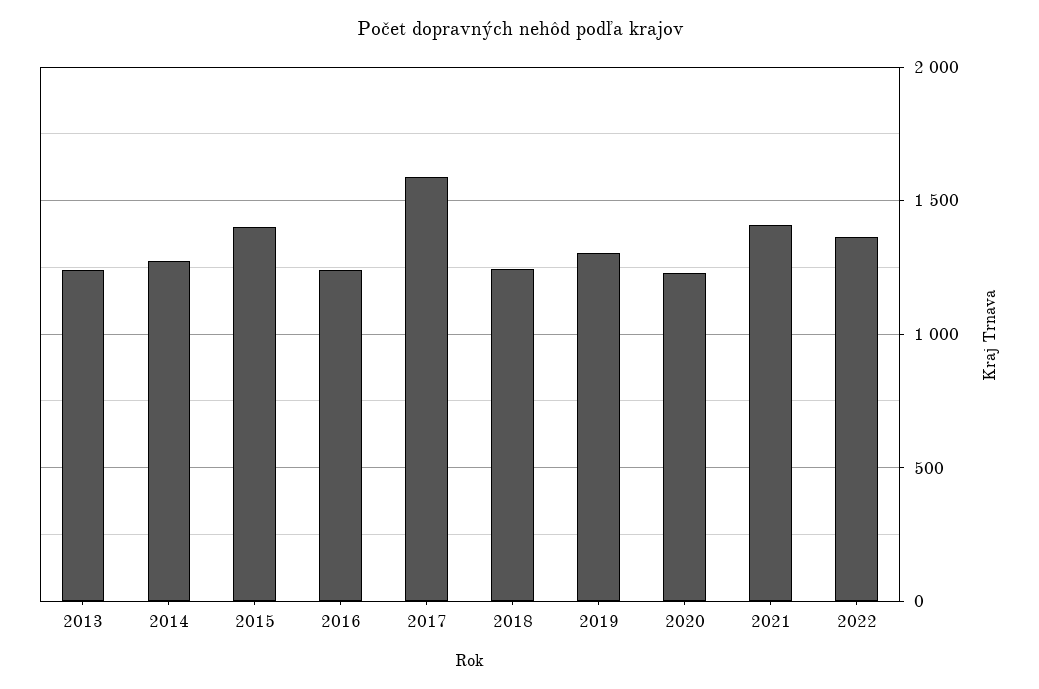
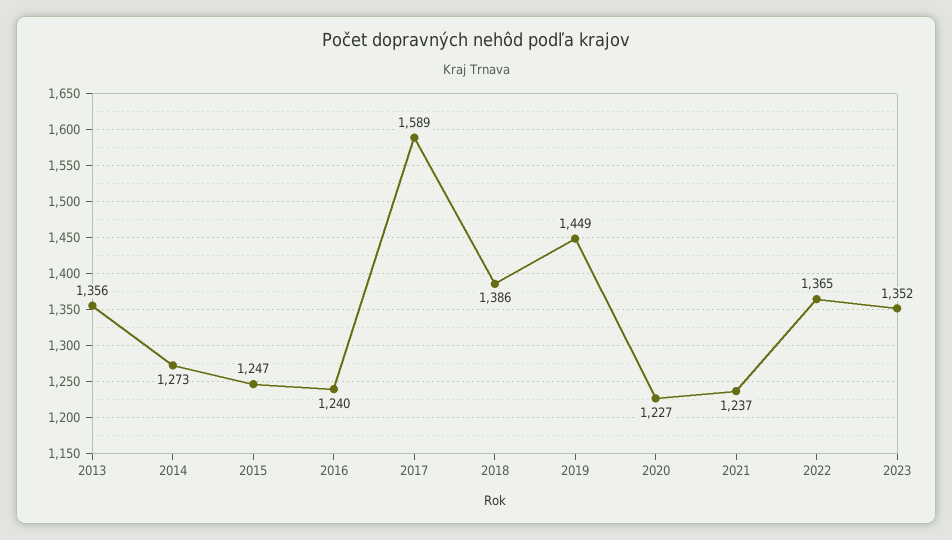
2013: 1250 -> 1356
2015: 1400 -> 1247
2018: 1250 -> 1386
2019: 1300 -> 1449
2021: 1400 -> 1237
2023: none -> 1352

